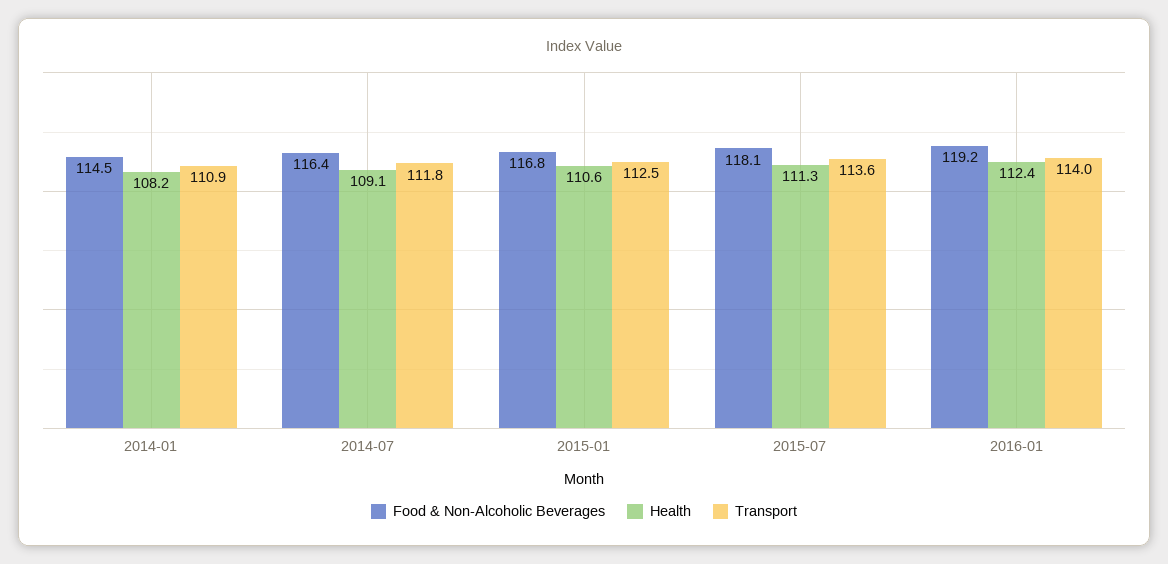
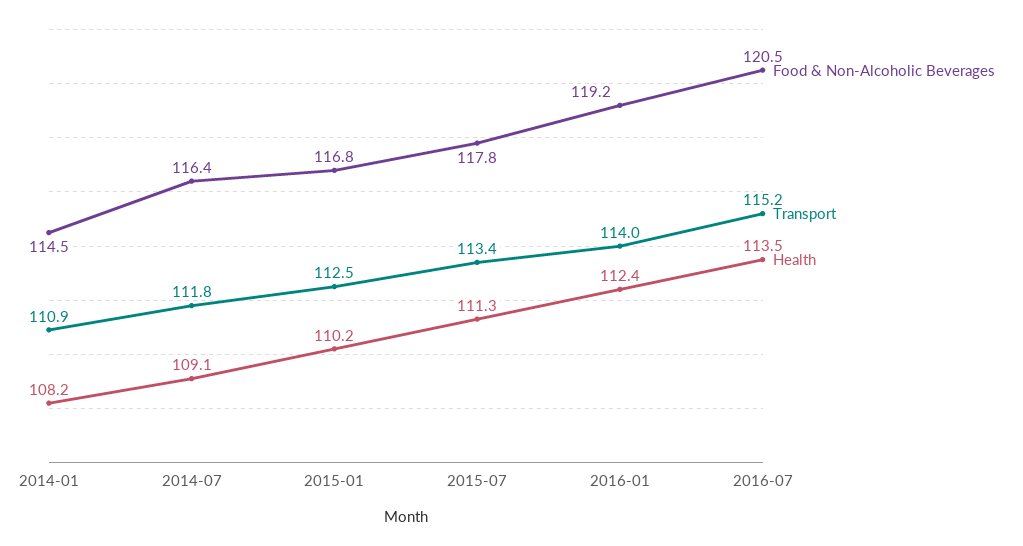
Health, 2015-01: 110.6 -> 110.2
Food & Non-Alcoholic Beverages, 2015-07: 118.1 -> 117.8
Transport, 2015-07: 113.6 -> 113.4
Food & Non-Alcoholic Beverages, 2016-07: none -> 120.5
Transport, 2016-07: none -> 115.2
Health, 2016-07: none -> 113.5

